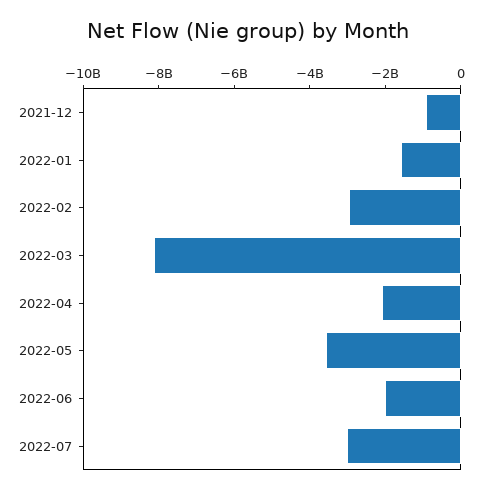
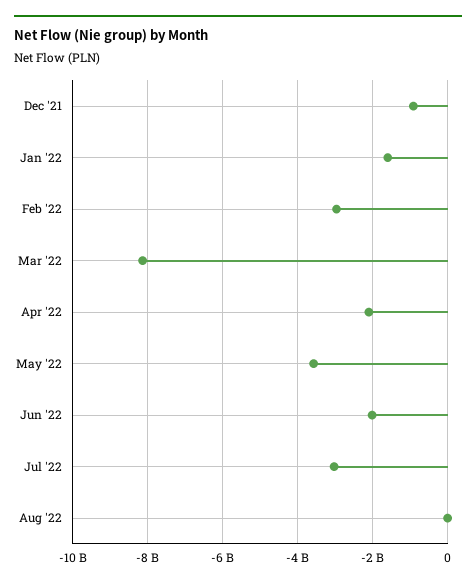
Aug '22: none -> 0

